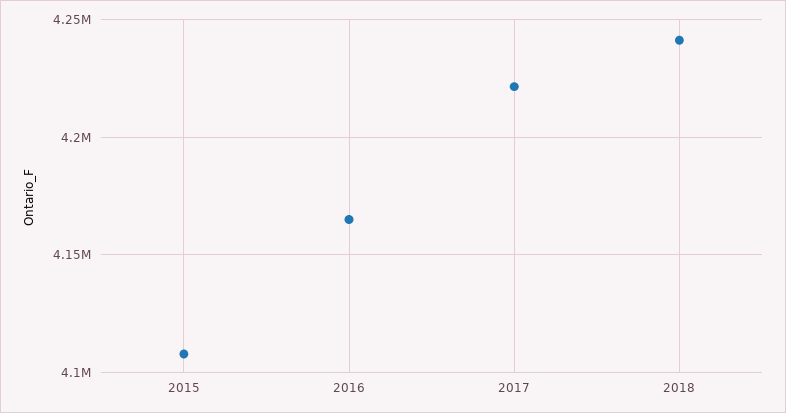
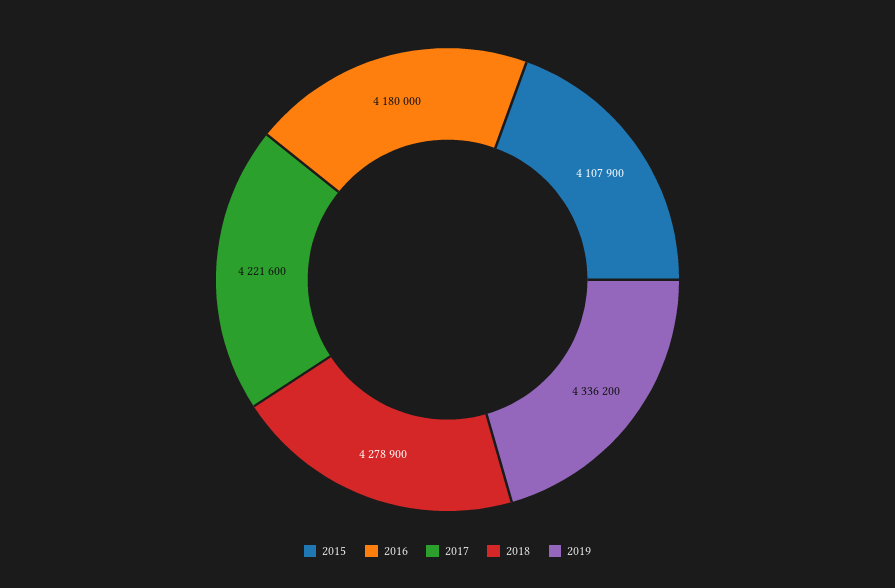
2016: 4165000 -> 4180000
2018: 4240000 -> 4278900
2019: none -> 4336200

